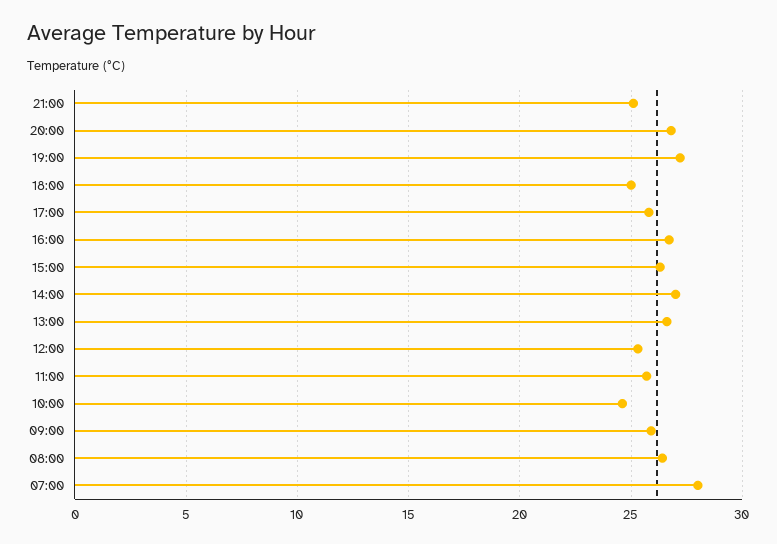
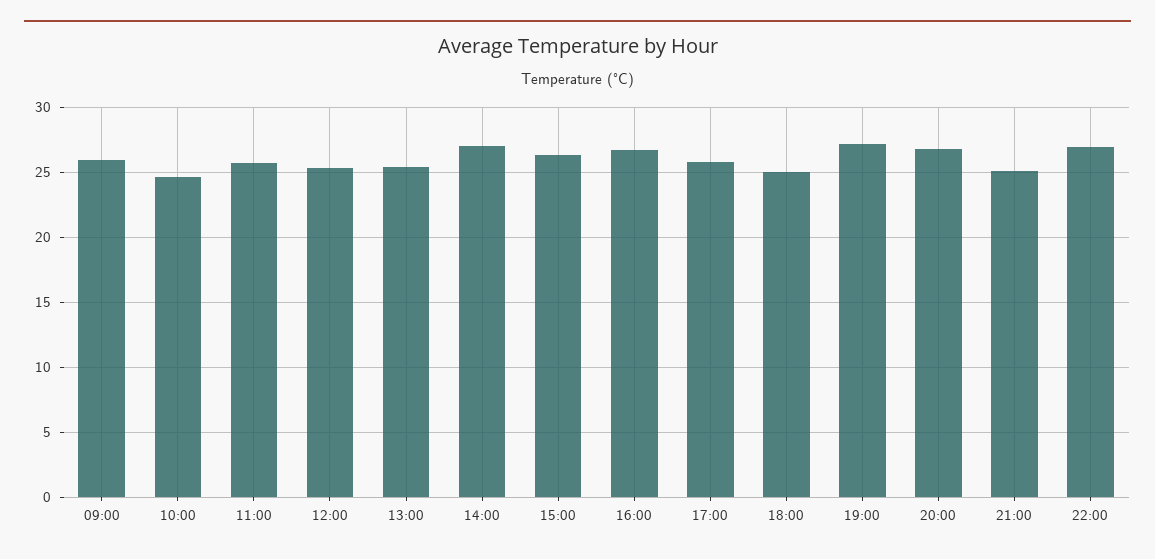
13:00: 26.5 -> 25.5
08:00: 26.5 -> none
07:00: 28 -> none
22:00: none -> 27

